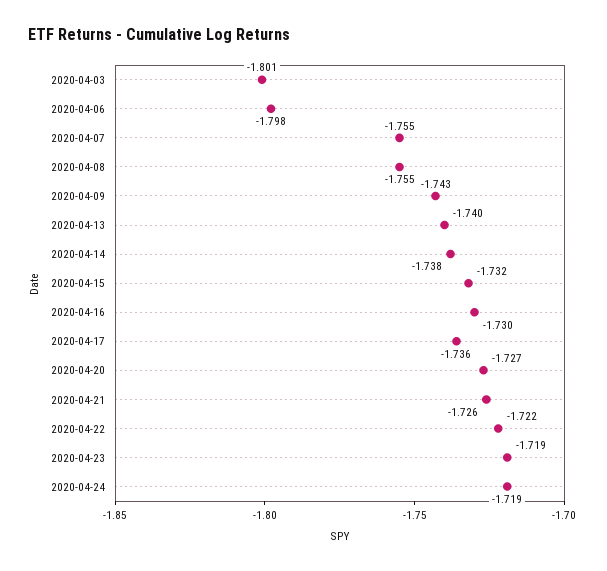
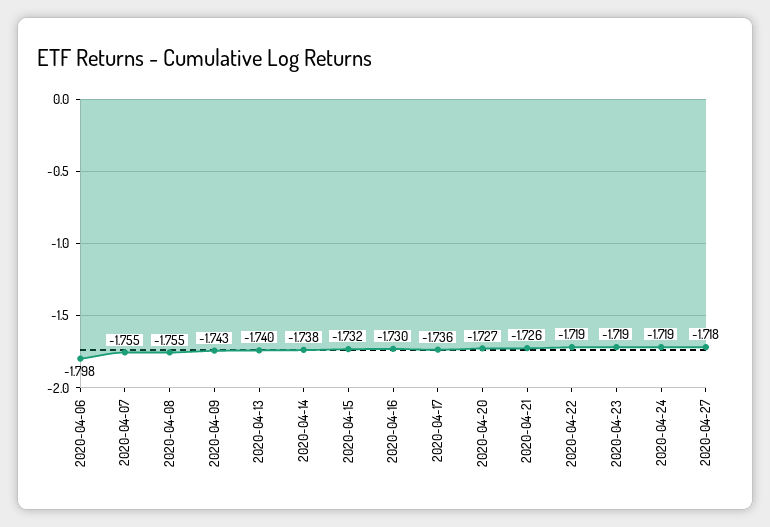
2020-04-03: -1.801 -> none
2020-04-22: -1.722 -> -1.719
2020-04-27: none -> -1.718

